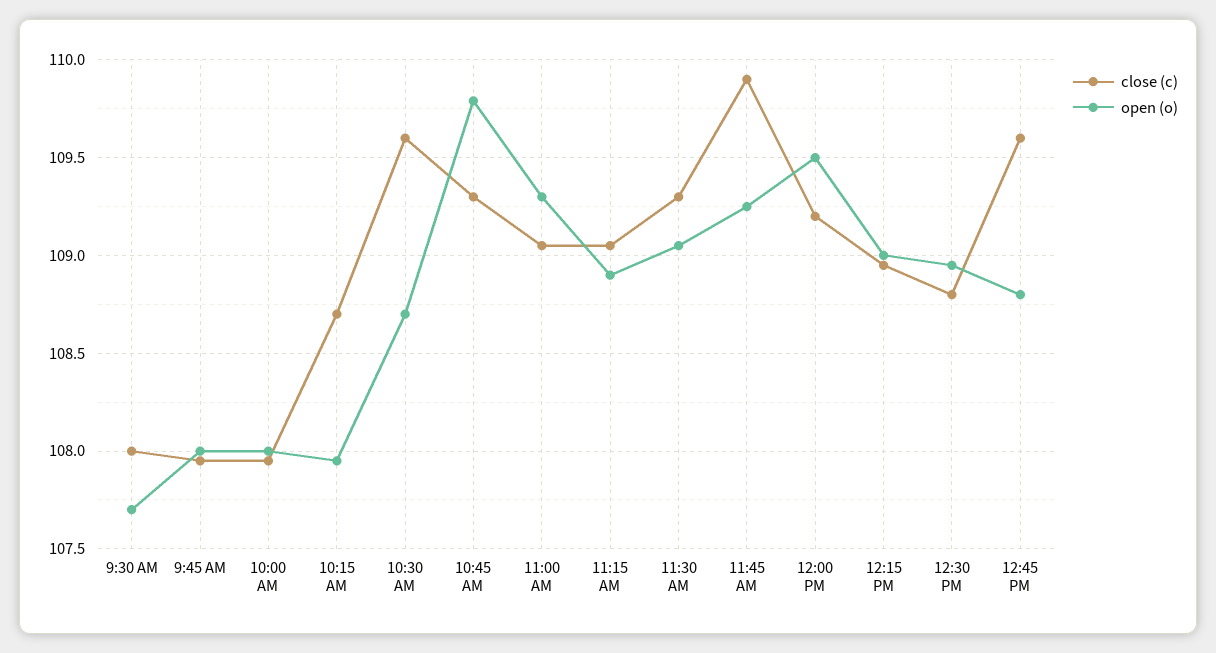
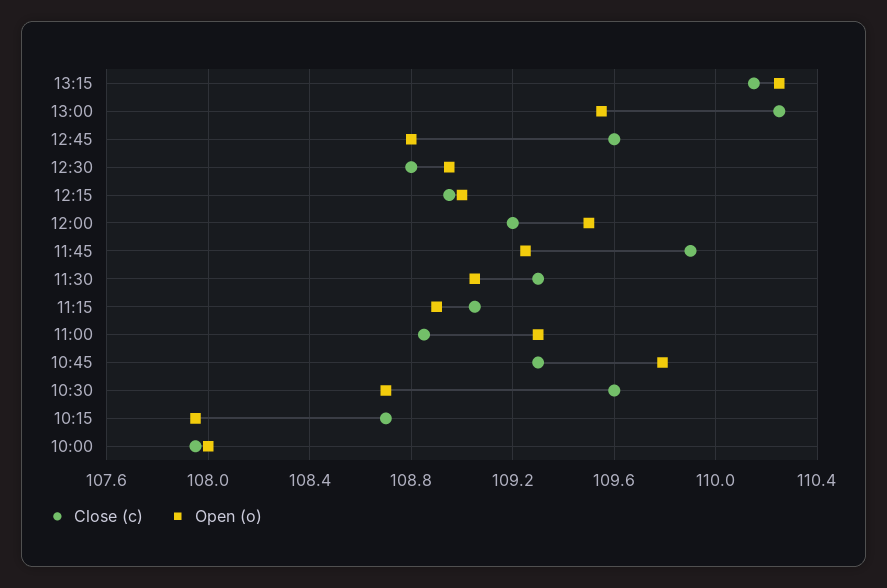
close (c), 9:30 AM: 108 -> none
open (o), 9:30 AM: 107.7 -> none
close (c), 9:45 AM: 107.95 -> none
open (o), 9:45 AM: 108 -> none
close (c), 11:00 AM: 109.05 -> 108.85
close (c), 13:15: none -> 110.15
open (o), 13:15: none -> 110.25
close (c), 13:00: none -> 110.25
open (o), 13:00: none -> 109.55

